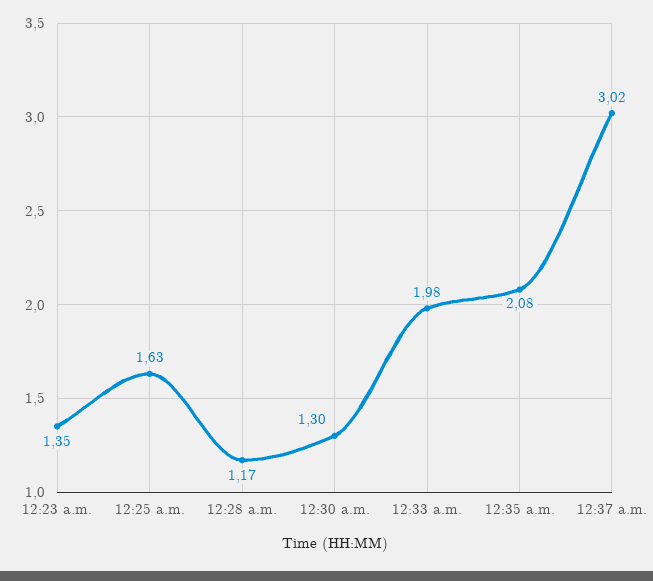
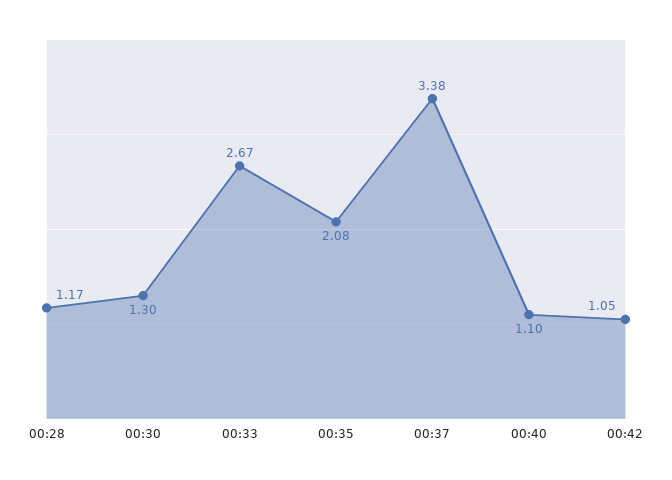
12:23 a.m.: 1.35 -> none
12:25 a.m.: 1.63 -> none
12:33 a.m.: 1.98 -> 2.67
12:37 a.m.: 3.02 -> 3.38
00:40: none -> 1.1
00:42: none -> 1.05

